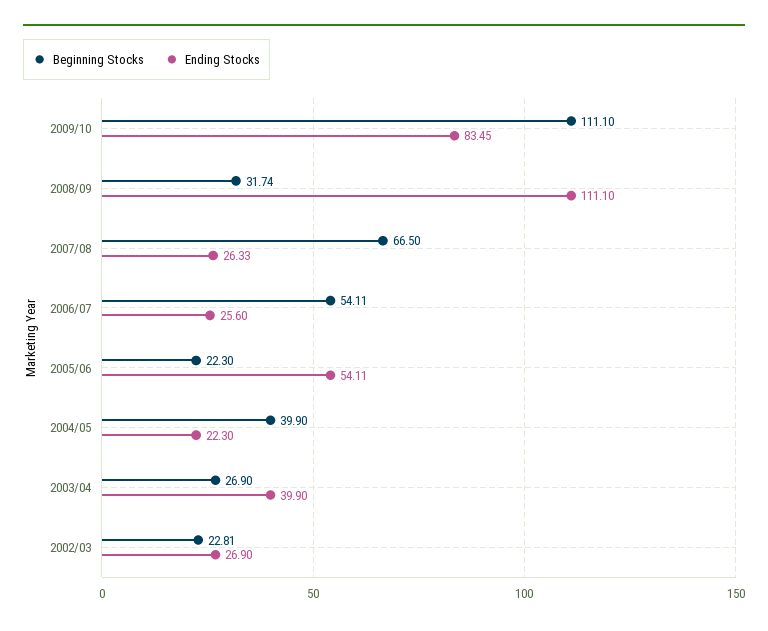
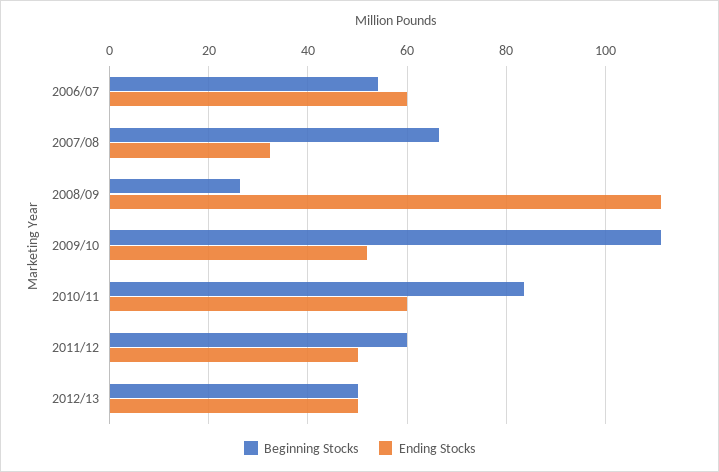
Ending Stocks, 2009/10: 83.45 -> 52
Beginning Stocks, 2008/09: 31.74 -> 26
Ending Stocks, 2007/08: 26.33 -> 32
Ending Stocks, 2006/07: 25.6 -> 60
Beginning Stocks, 2005/06: 22.3 -> none
Ending Stocks, 2005/06: 54.11 -> none
Beginning Stocks, 2004/05: 39.9 -> none
Ending Stocks, 2004/05: 22.3 -> none
Beginning Stocks, 2003/04: 26.9 -> none
Ending Stocks, 2003/04: 39.9 -> none
Beginning Stocks, 2002/03: 22.81 -> none
Ending Stocks, 2002/03: 26.9 -> none
Beginning Stocks, 2010/11: none -> 84
Ending Stocks, 2010/11: none -> 60
Beginning Stocks, 2011/12: none -> 60
Ending Stocks, 2011/12: none -> 50
Beginning Stocks, 2012/13: none -> 50
Ending Stocks, 2012/13: none -> 50

